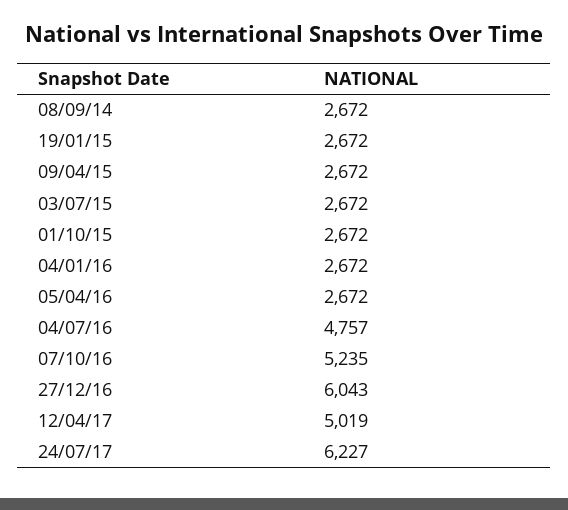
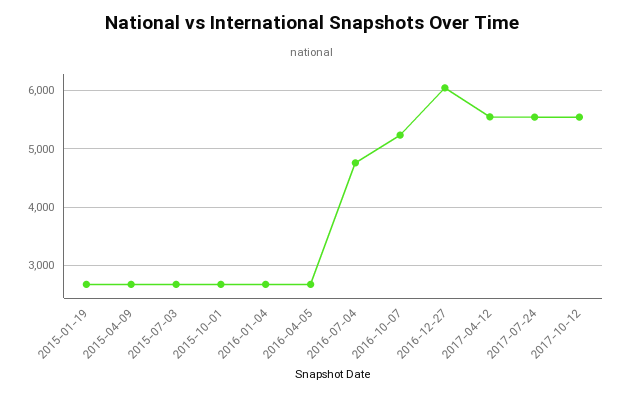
08/09/14: 2672 -> none
12/04/17: 5019 -> 5600
24/07/17: 6227 -> 5600
2017-10-12: none -> 5600

